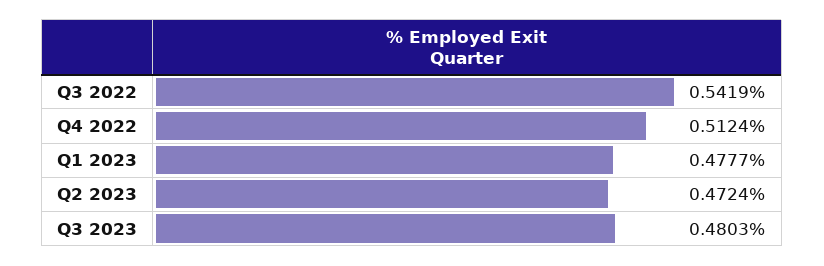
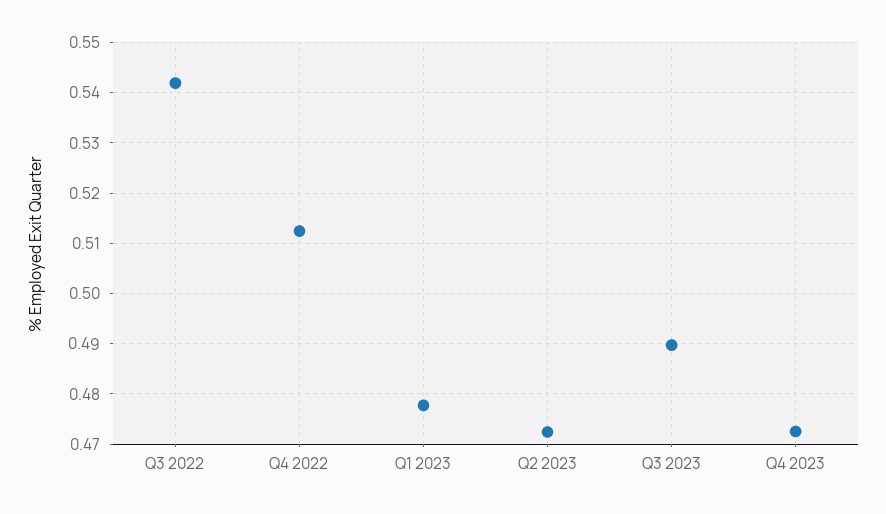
Q3 2023: 0.4803 -> 0.49
Q4 2023: none -> 0.472

